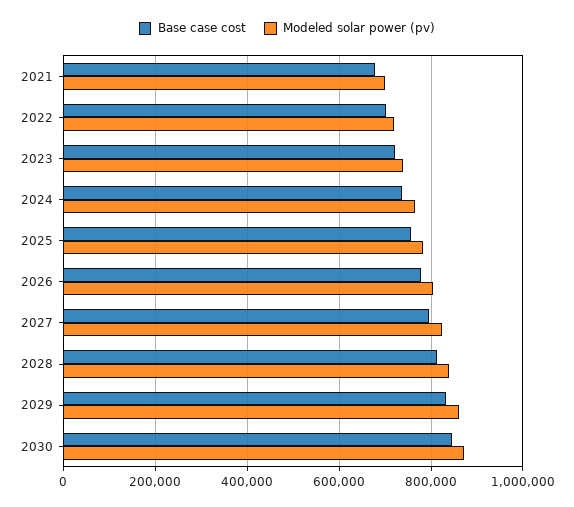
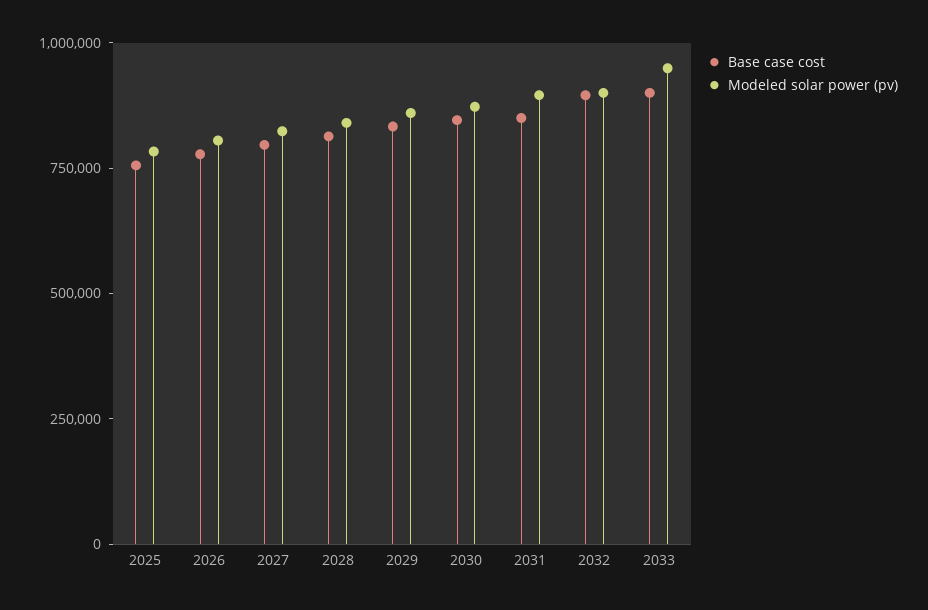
Base case cost, 2021: 680000 -> none
Modeled solar power (pv), 2021: 700000 -> none
Base case cost, 2022: 700000 -> none
Modeled solar power (pv), 2022: 720000 -> none
Base case cost, 2023: 720000 -> none
Modeled solar power (pv), 2023: 740000 -> none
Base case cost, 2024: 740000 -> none
Modeled solar power (pv), 2024: 760000 -> none
Base case cost, 2031: none -> 850000
Modeled solar power (pv), 2031: none -> 900000
Base case cost, 2032: none -> 900000
Modeled solar power (pv), 2032: none -> 900000
Base case cost, 2033: none -> 900000
Modeled solar power (pv), 2033: none -> 950000

